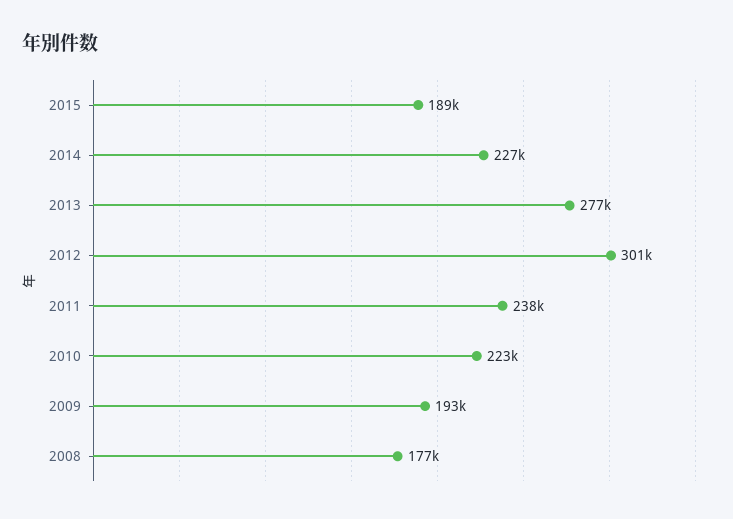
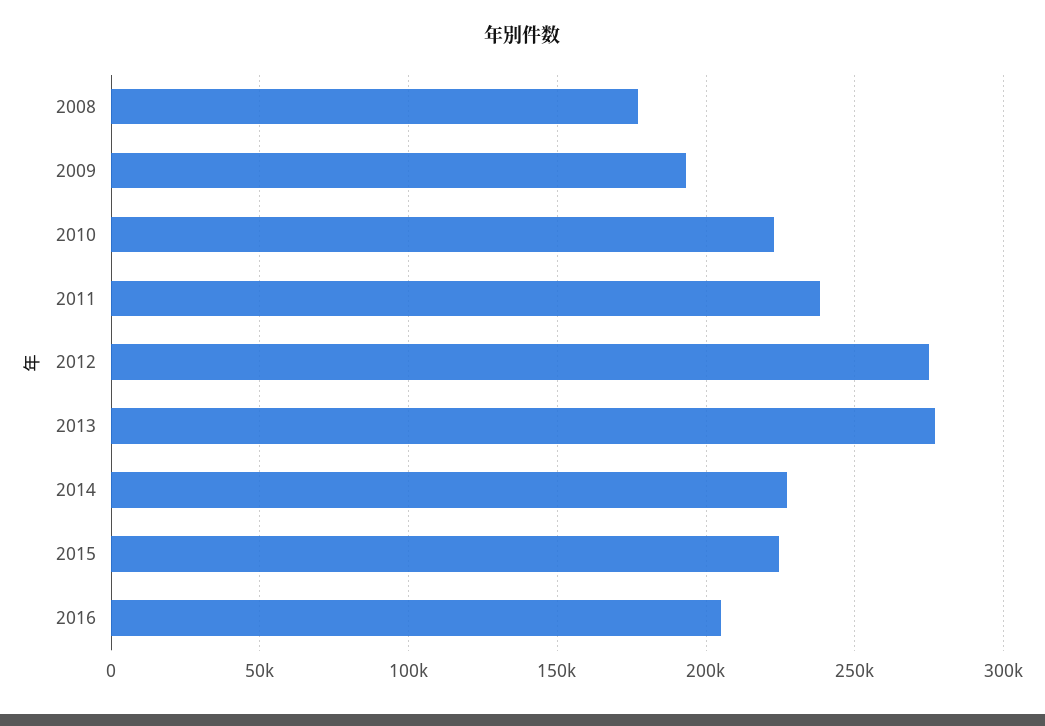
2015: 189000 -> 225000
2012: 301000 -> 275000
2016: none -> 205000

